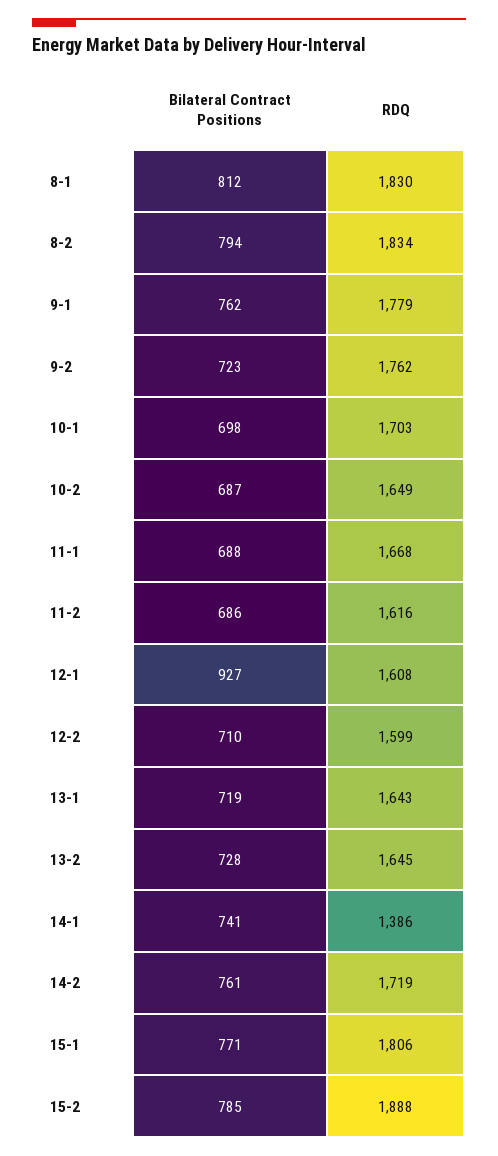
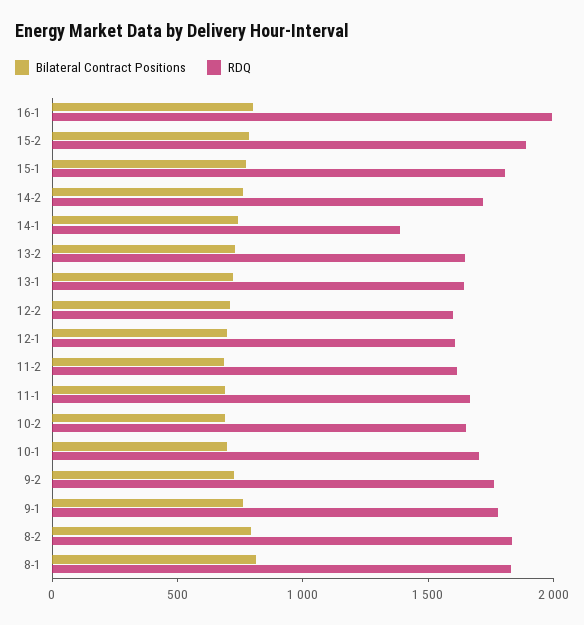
Bilateral Contract Positions, 12-1: 927 -> 700
Bilateral Contract Positions, 16-1: none -> 800
RDQ, 16-1: none -> 2000

